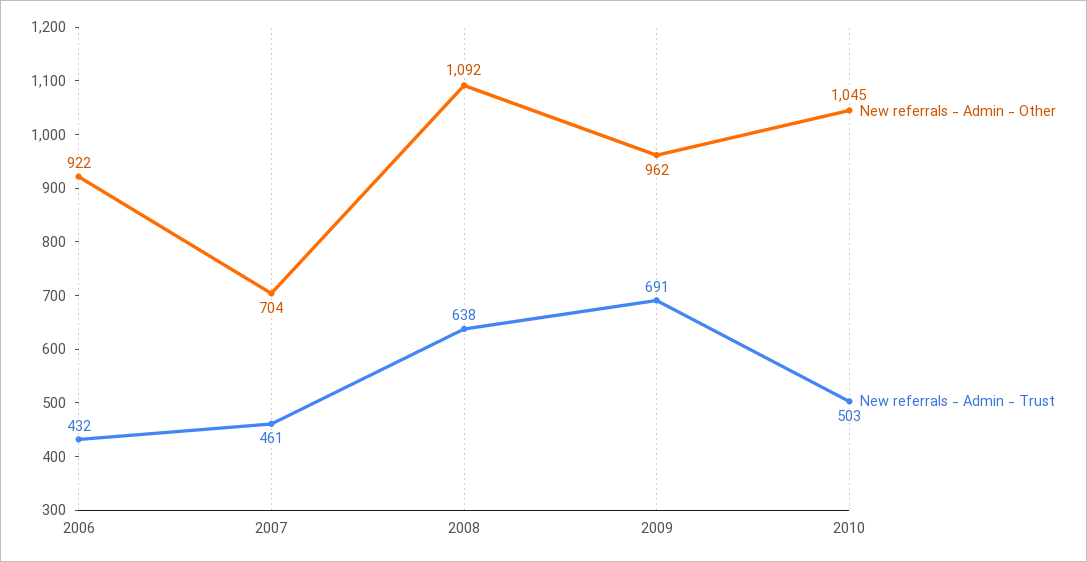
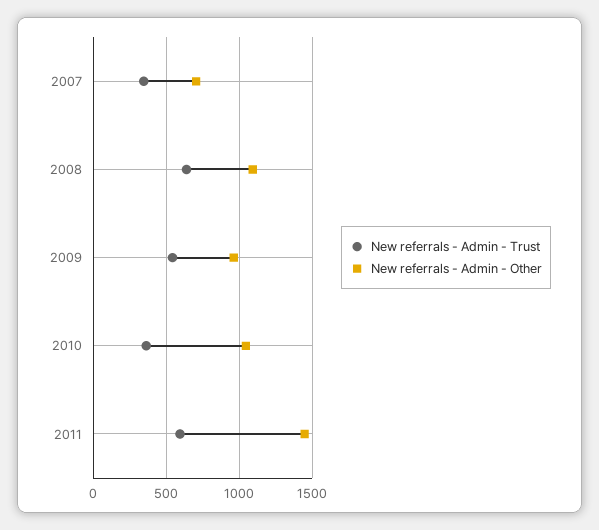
New referrals - Admin - Other, 2006: 922 -> none
New referrals - Admin - Trust, 2006: 432 -> none
New referrals - Admin - Trust, 2007: 461 -> 350
New referrals - Admin - Trust, 2009: 691 -> 550
New referrals - Admin - Trust, 2010: 503 -> 350
New referrals - Admin - Trust, 2011: none -> 600
New referrals - Admin - Other, 2011: none -> 1450

